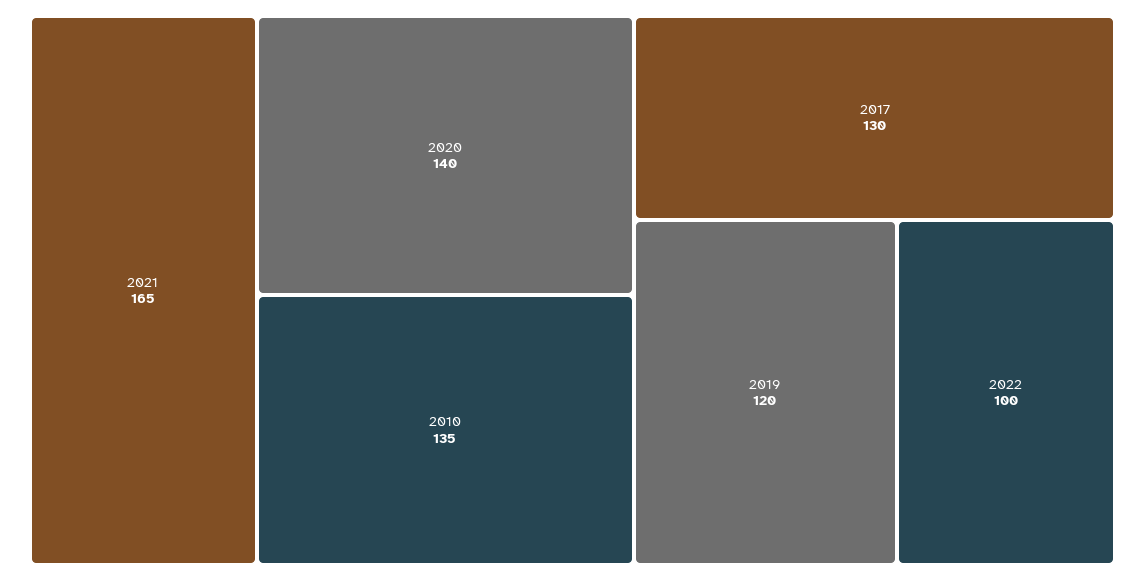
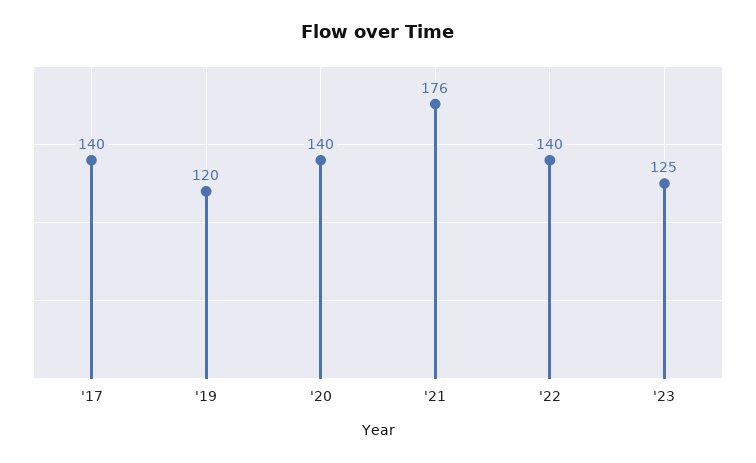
2021: 165 -> 176
2010: 135 -> none
2017: 130 -> 140
2022: 100 -> 140
'23: none -> 125

